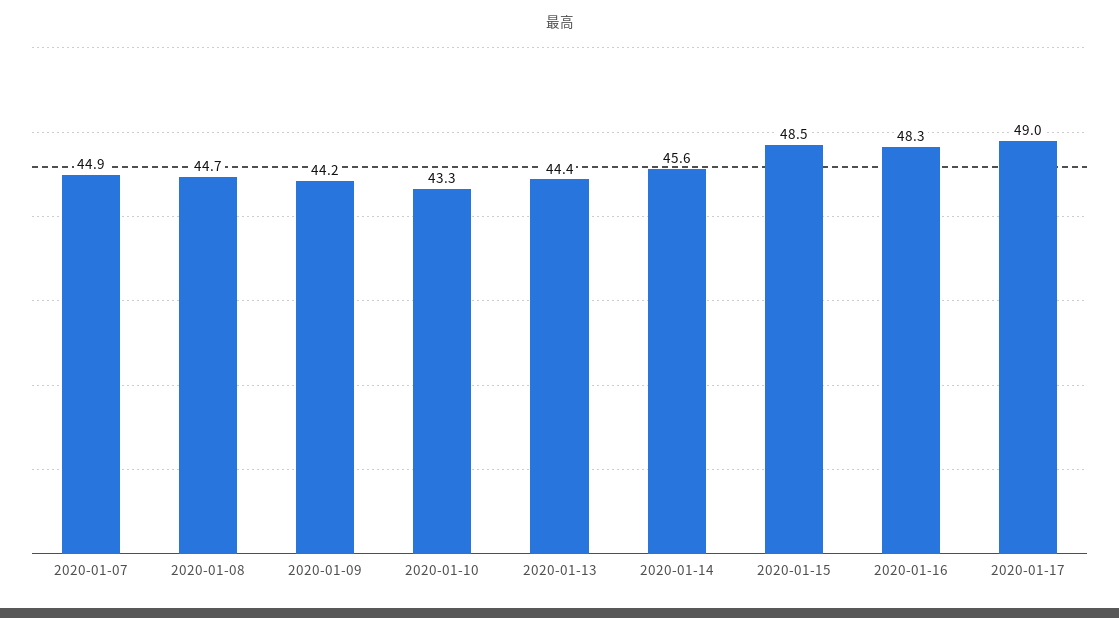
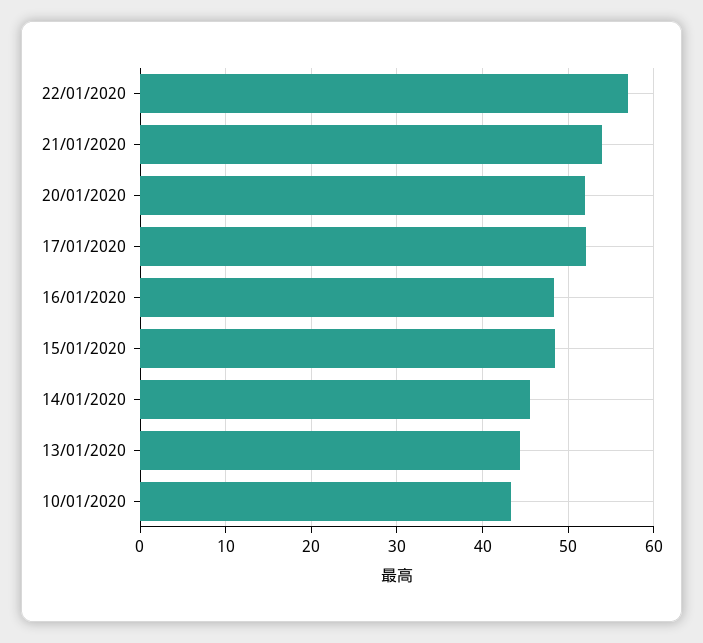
2020-01-07: 44.9 -> none
2020-01-08: 44.7 -> none
2020-01-09: 44.2 -> none
2020-01-17: 49 -> 52
22/01/2020: none -> 57
21/01/2020: none -> 54
20/01/2020: none -> 52

